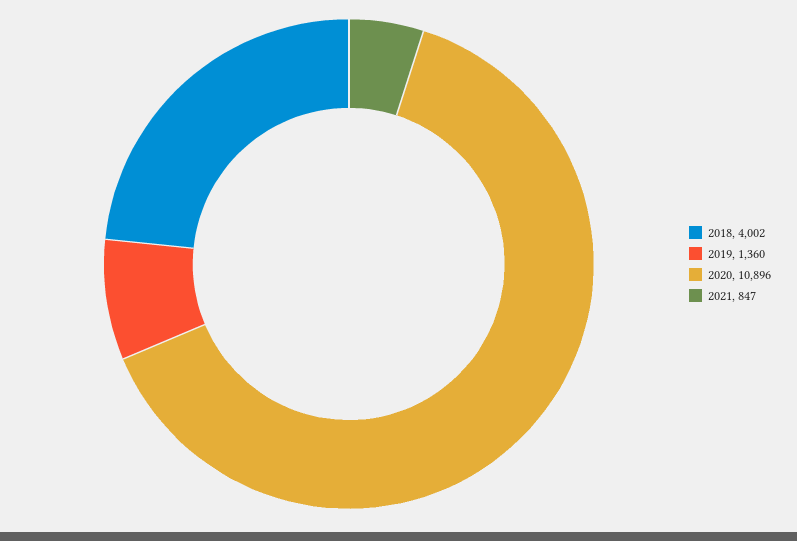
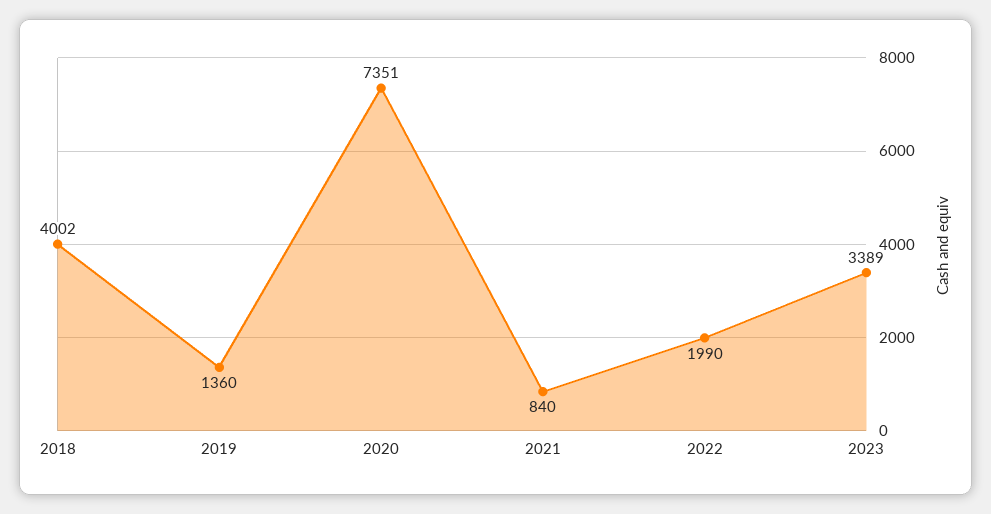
2020: 10896 -> 7351
2021: 847 -> 840
2022: none -> 1990
2023: none -> 3389

